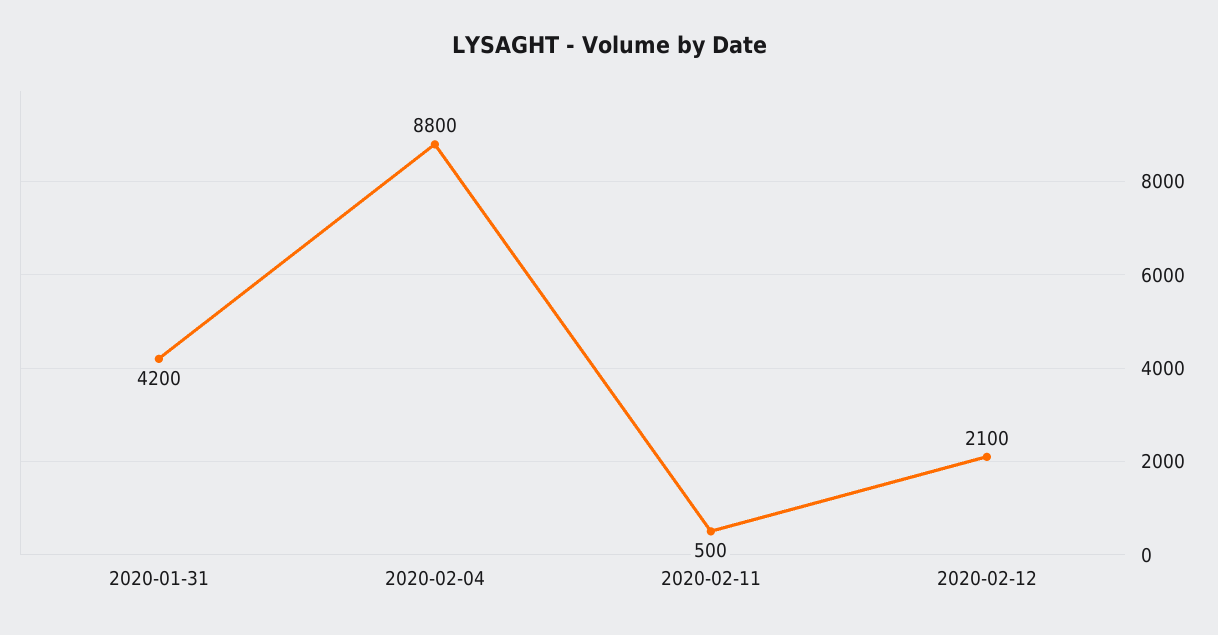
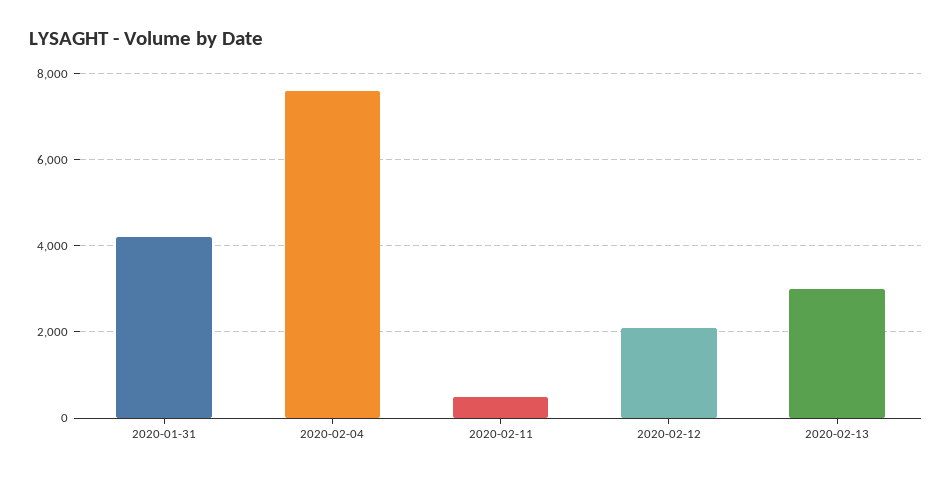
2020-02-04: 8800 -> 7600
2020-02-13: none -> 3000

